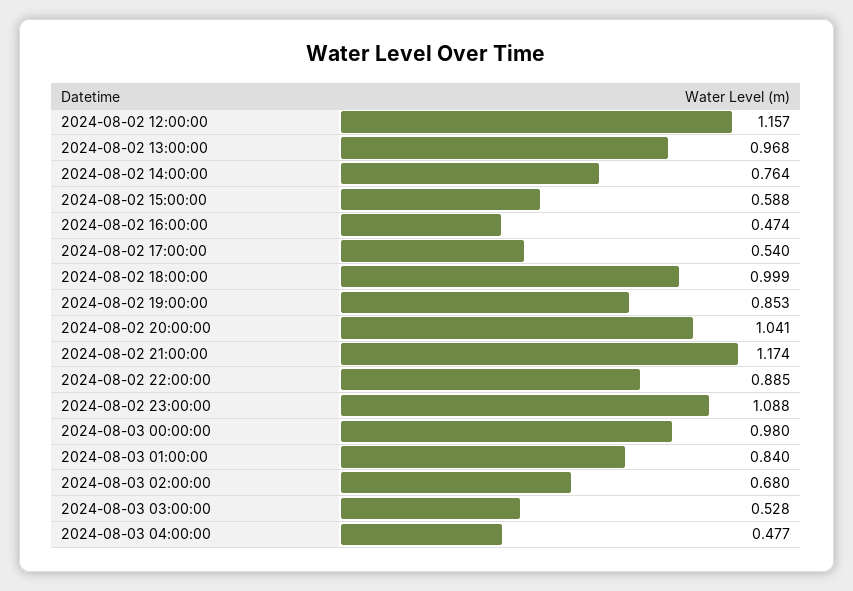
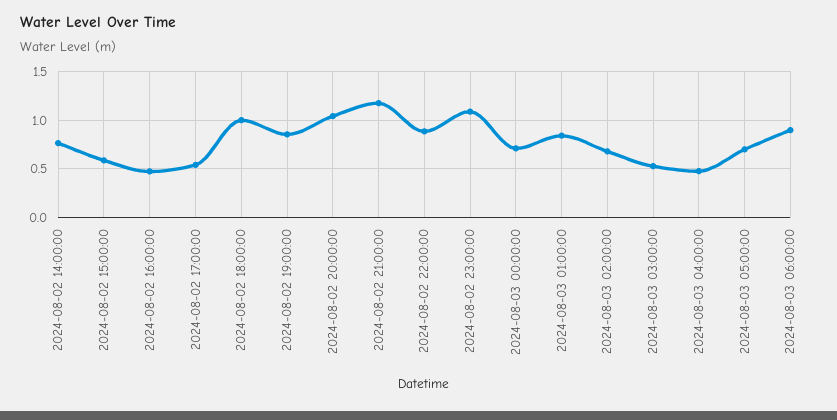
2024-08-02 12:00:00: 1.157 -> none
2024-08-02 13:00:00: 0.968 -> none
2024-08-03 00:00:00: 0.98 -> 0.7
2024-08-03 05:00:00: none -> 0.7
2024-08-03 06:00:00: none -> 0.9

